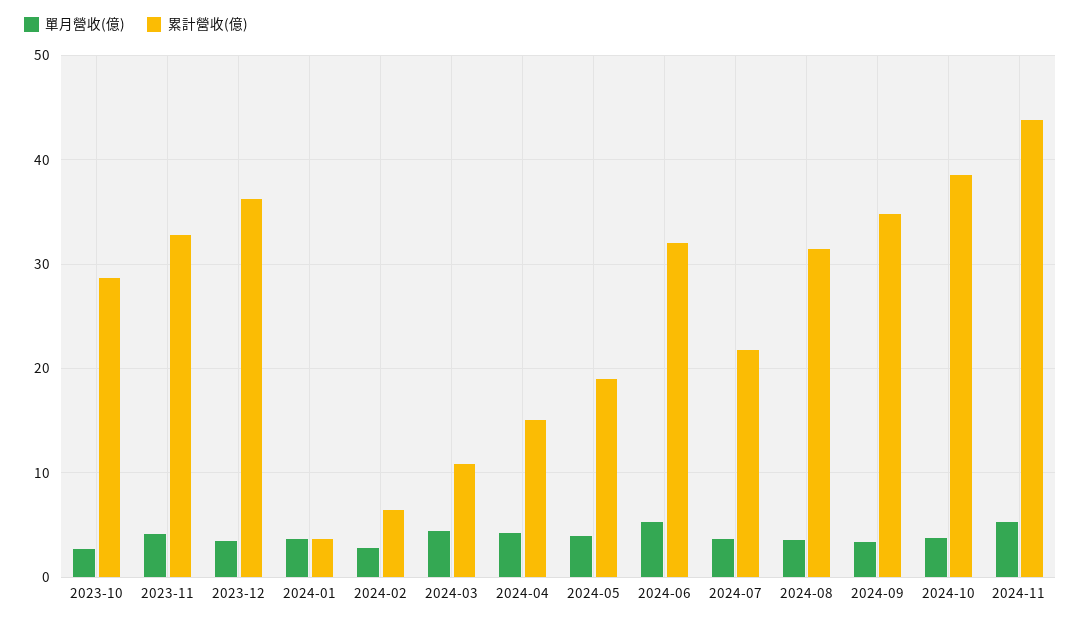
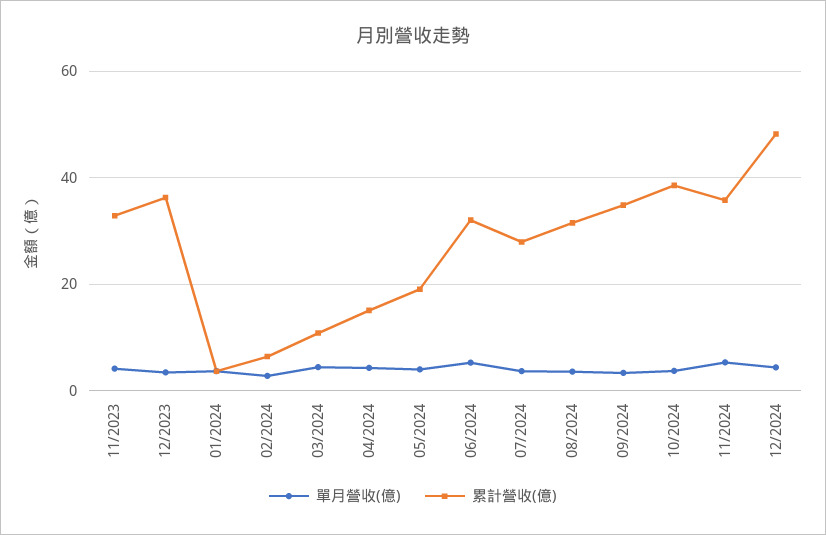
單月營收(億), 2023-10: 3 -> none
累計營收(億), 2023-10: 29 -> none
累計營收(億), 2024-07: 22 -> 28
累計營收(億), 2024-11: 44 -> 36
單月營收(億), 12/2024: none -> 4
累計營收(億), 12/2024: none -> 48

